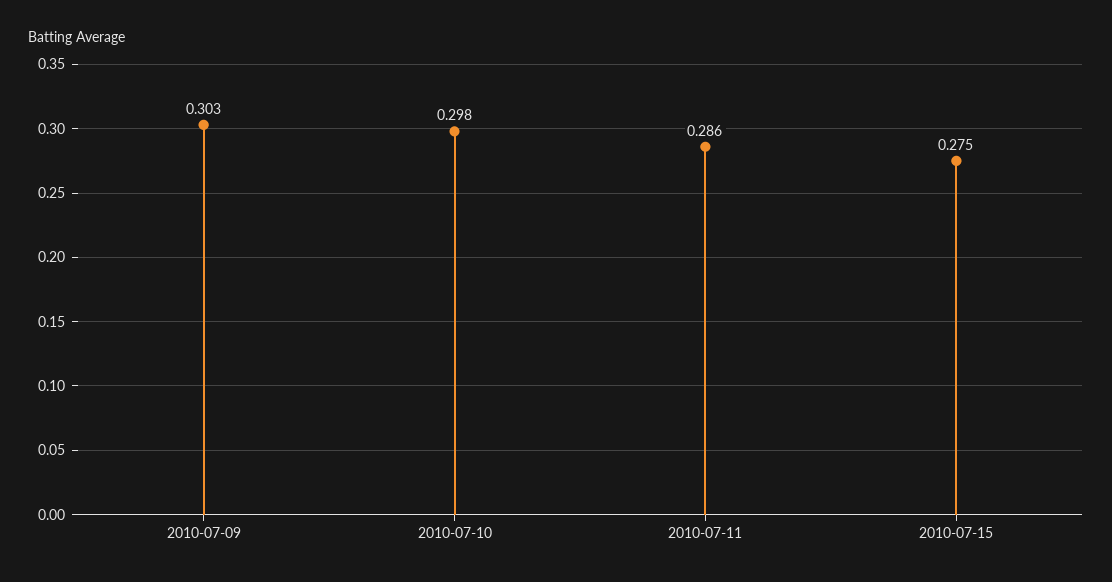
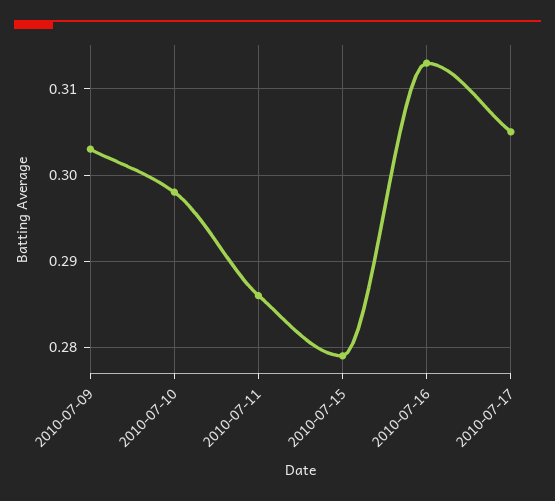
2010-07-15: 0.275 -> 0.279
2010-07-16: none -> 0.313
2010-07-17: none -> 0.305

